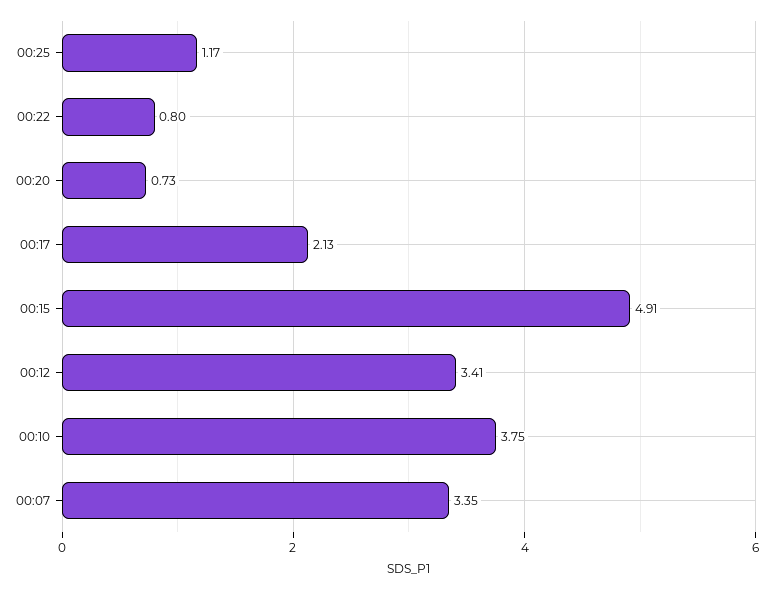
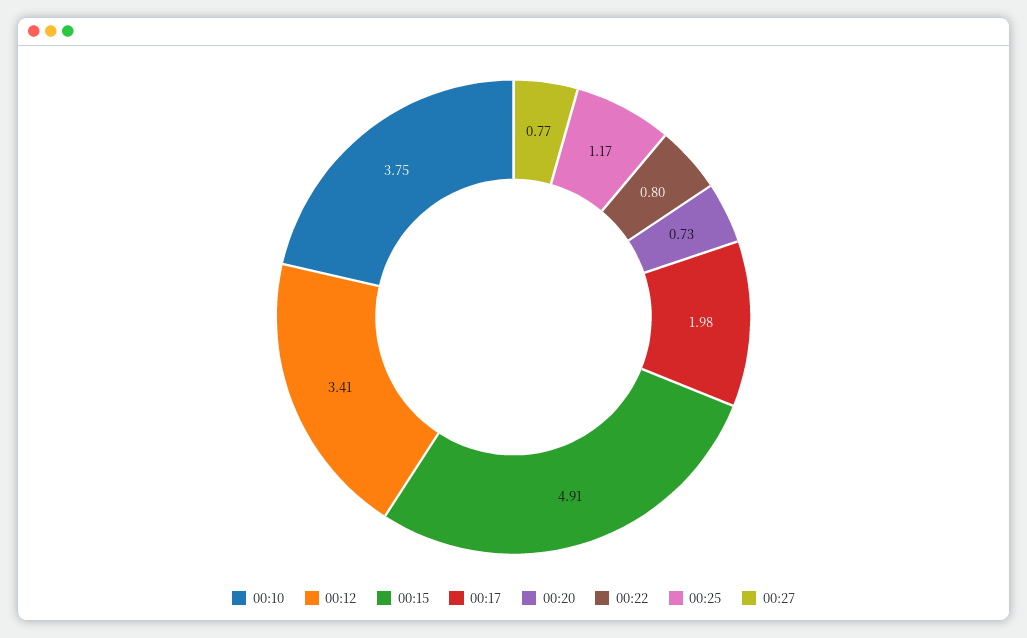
00:17: 2.13 -> 1.98
00:07: 3.35 -> none
00:27: none -> 0.77

